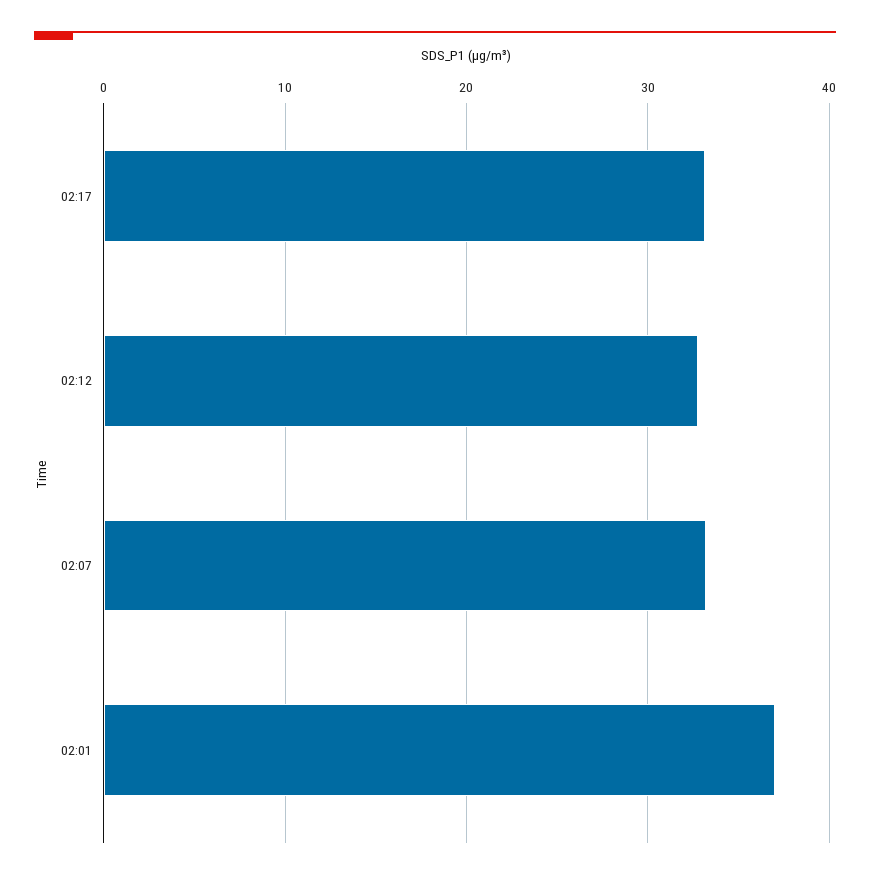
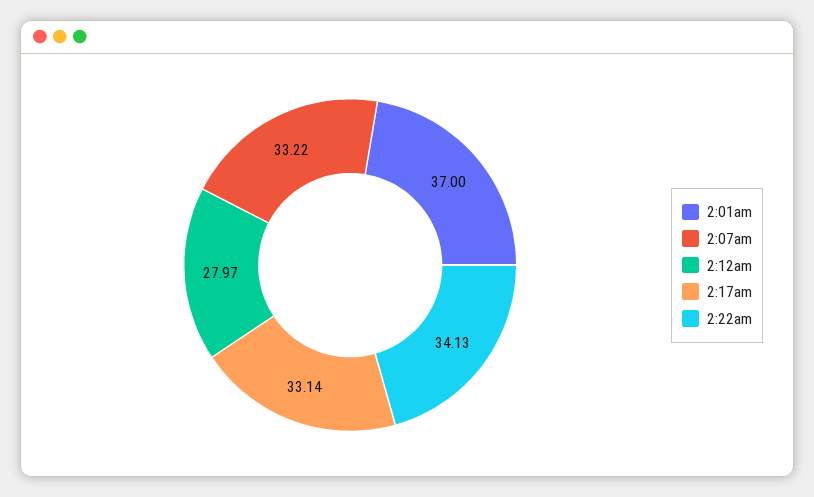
02:12: 33 -> 27.97
2:22am: none -> 34.13

